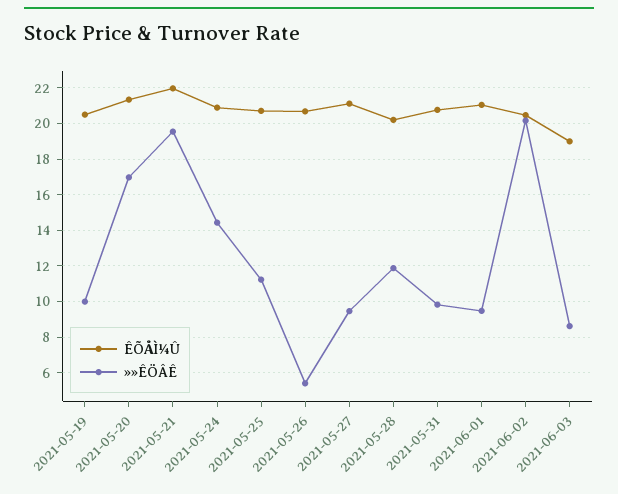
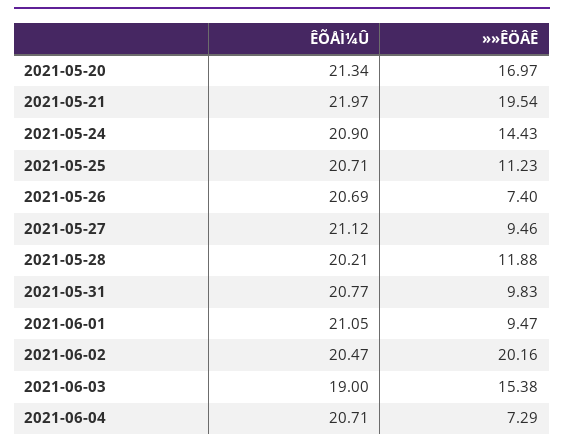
ÊÕÅÌ¼Û, 2021-05-19: 20.5 -> none
»»ÊÖÂÊ, 2021-05-19: 10 -> none
»»ÊÖÂÊ, 2021-05-26: 5.5 -> 7.4
»»ÊÖÂÊ, 2021-06-03: 8.5 -> 15.38
ÊÕÅÌ¼Û, 2021-06-04: none -> 20.71
»»ÊÖÂÊ, 2021-06-04: none -> 7.29

